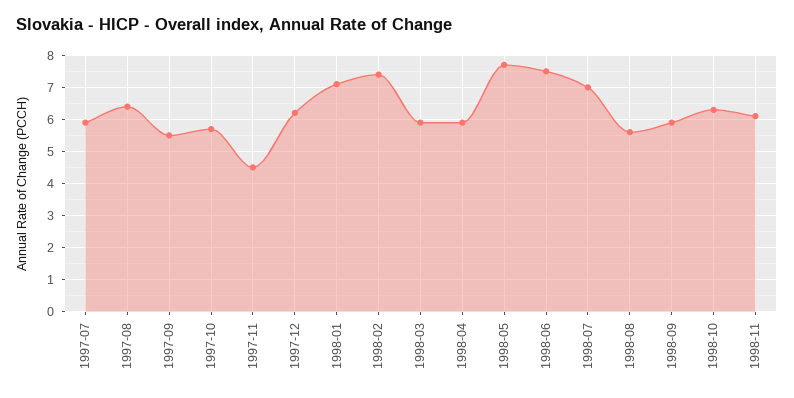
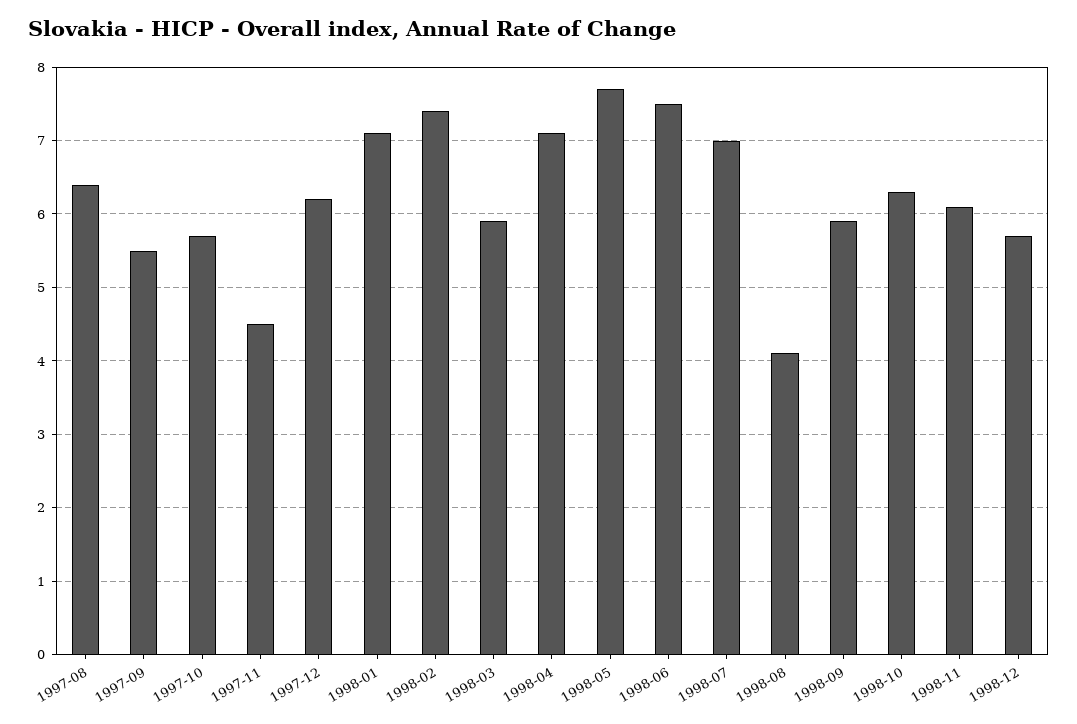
1997-07: 6 -> none
1998-04: 6 -> 7.1
1998-08: 5.5 -> 4.1
1998-12: none -> 5.7

